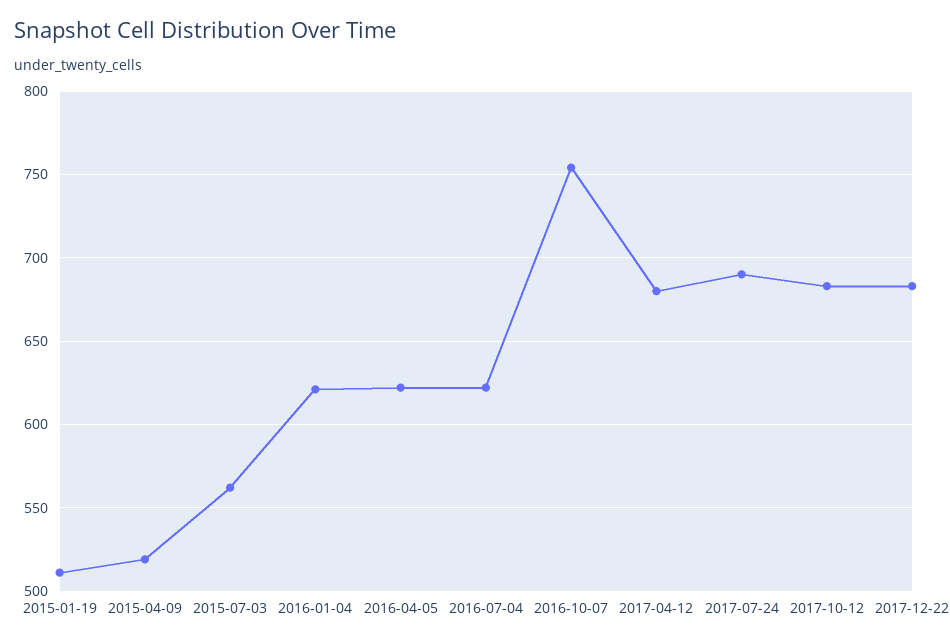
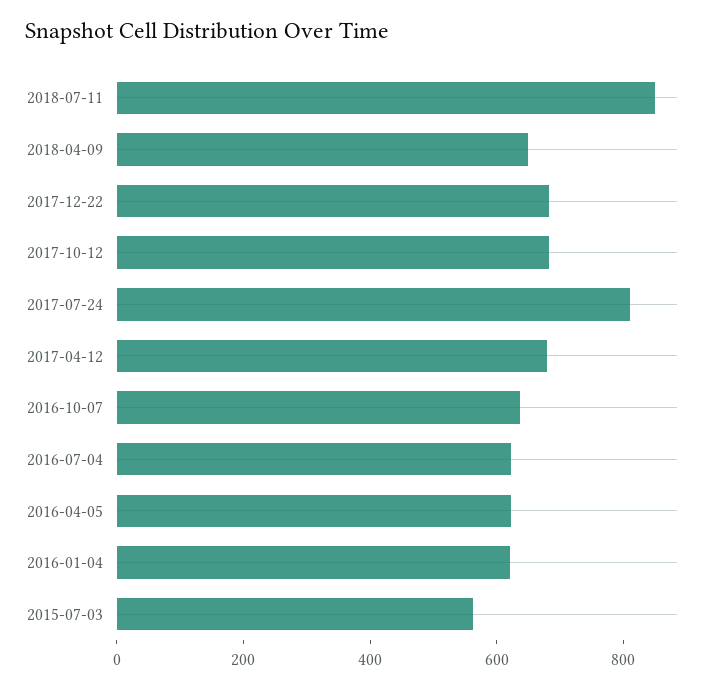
2015-01-19: 510 -> none
2015-04-09: 520 -> none
2016-10-07: 755 -> 650
2017-07-24: 690 -> 800
2018-07-11: none -> 850
2018-04-09: none -> 650

